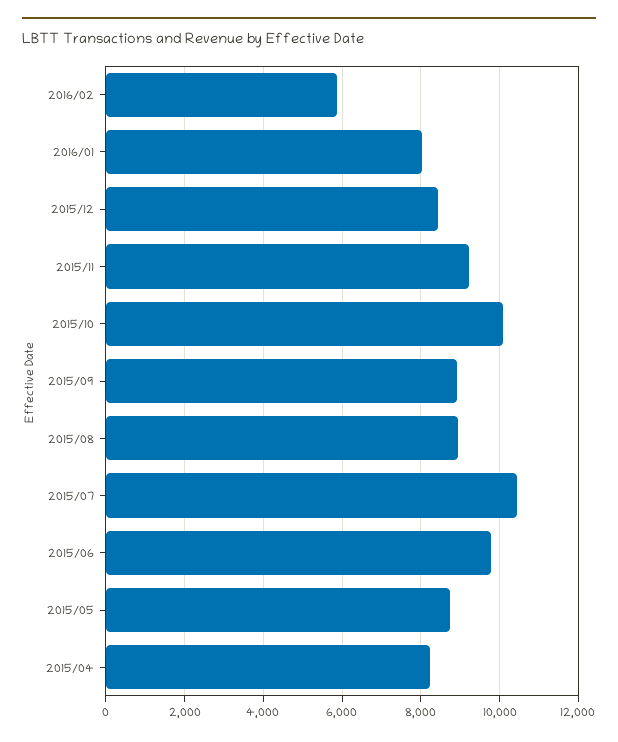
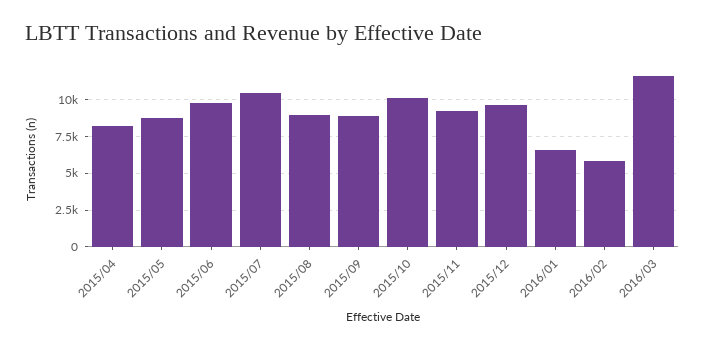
2016/01: 8000 -> 6500
2015/12: 8400 -> 9500
2016/03: none -> 11500

